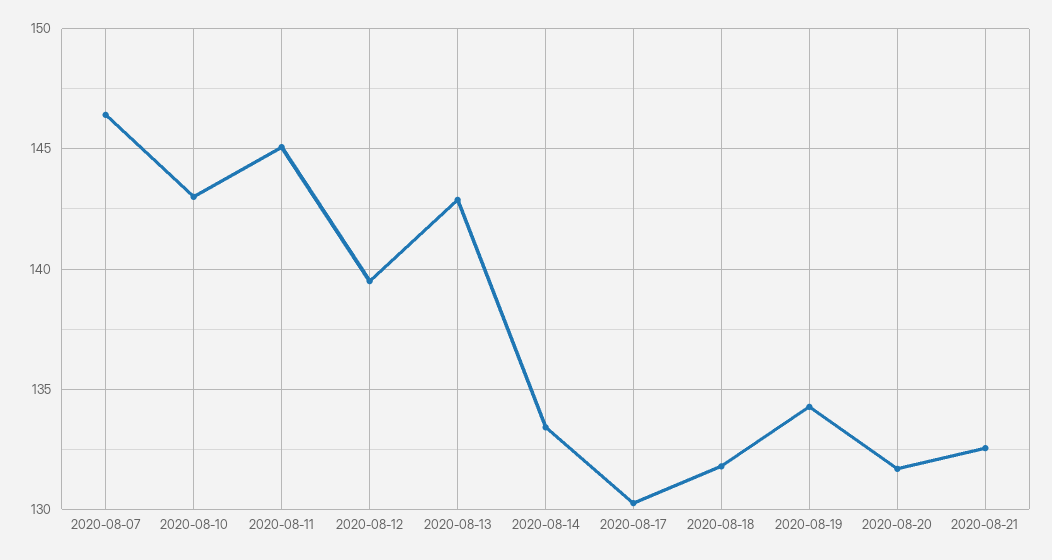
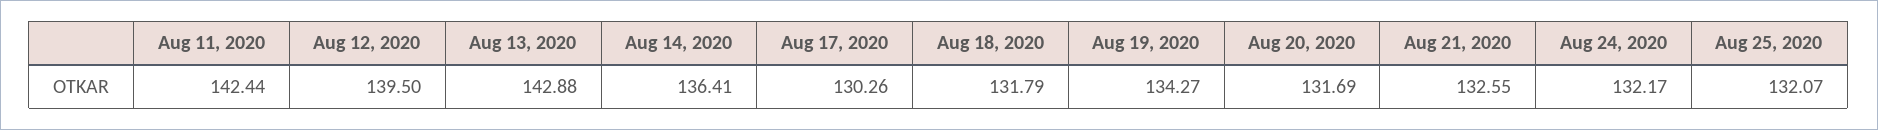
2020-08-07: 146.5 -> none
2020-08-10: 143 -> none
2020-08-11: 145 -> 142.44
2020-08-14: 133.5 -> 136.41
Aug 24, 2020: none -> 132.17
Aug 25, 2020: none -> 132.07

